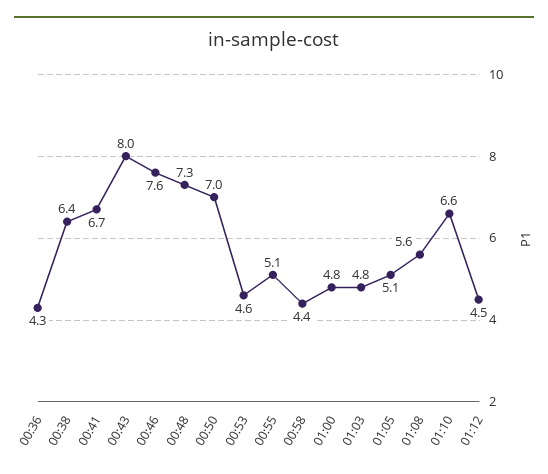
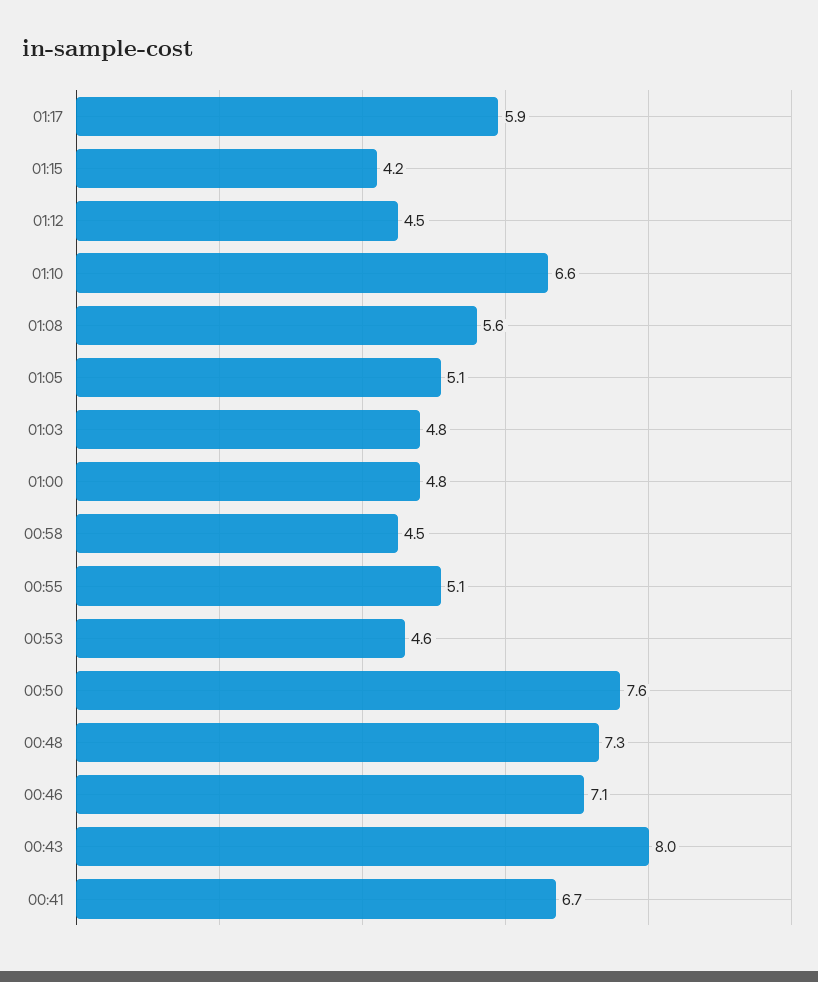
00:36: 4.3 -> none
00:38: 6.4 -> none
00:46: 7.6 -> 7.1
00:50: 7 -> 7.6
00:58: 4.4 -> 4.5
01:17: none -> 5.9
01:15: none -> 4.2

